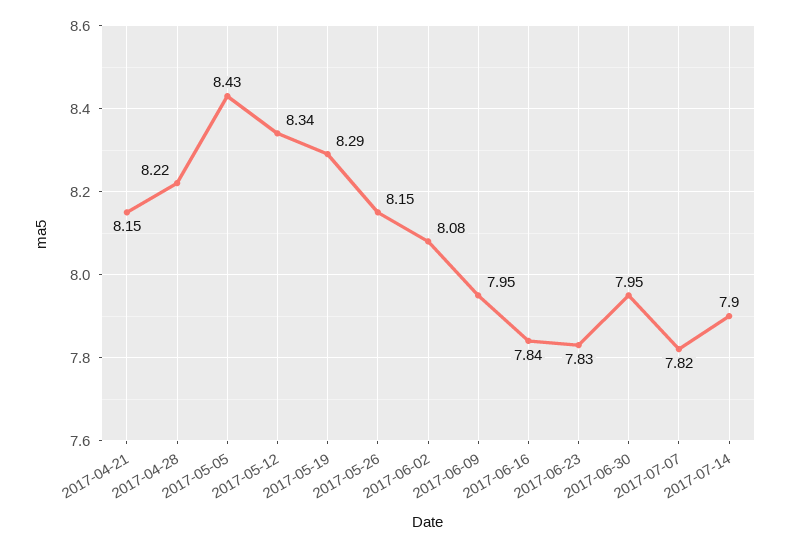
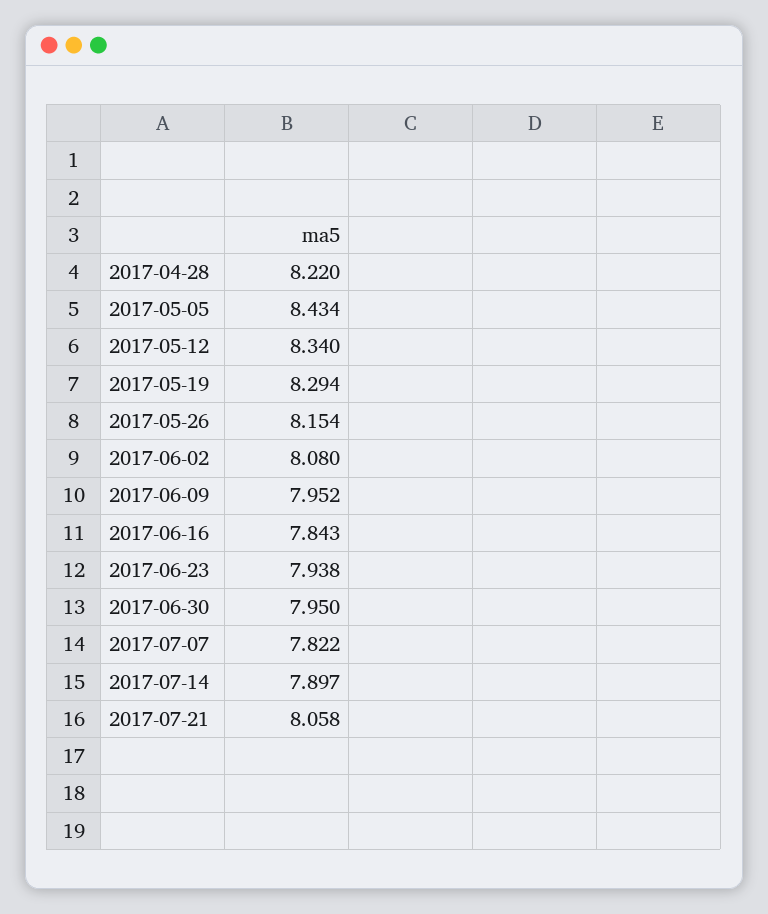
2017-04-21: 8.15 -> none
2017-06-23: 7.83 -> 7.938
2017-07-21: none -> 8.058

